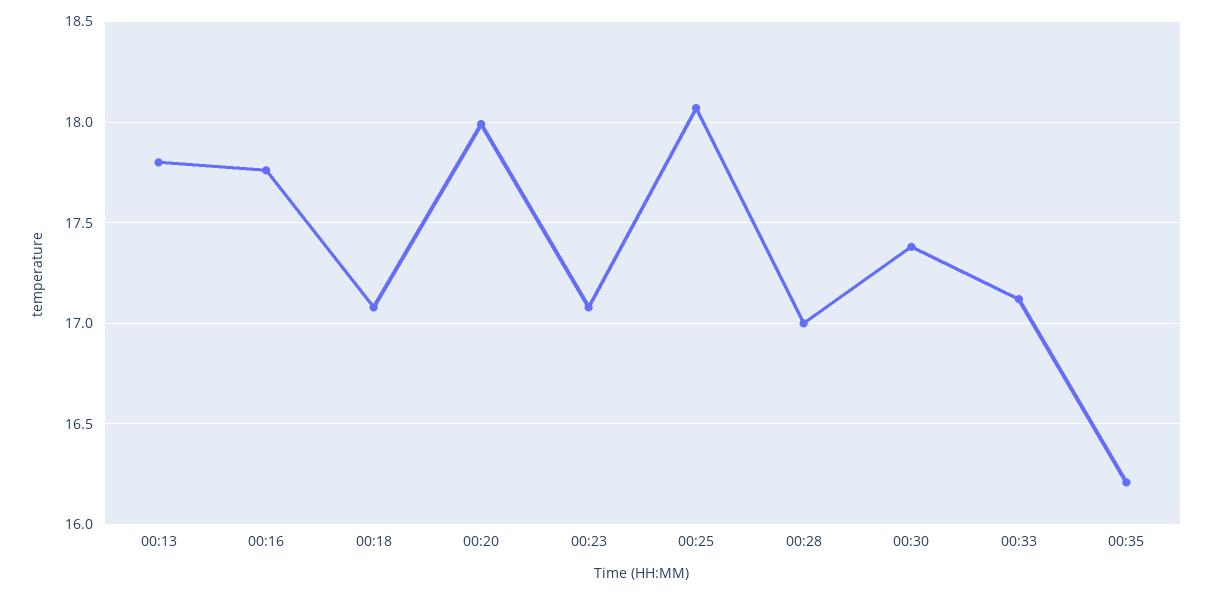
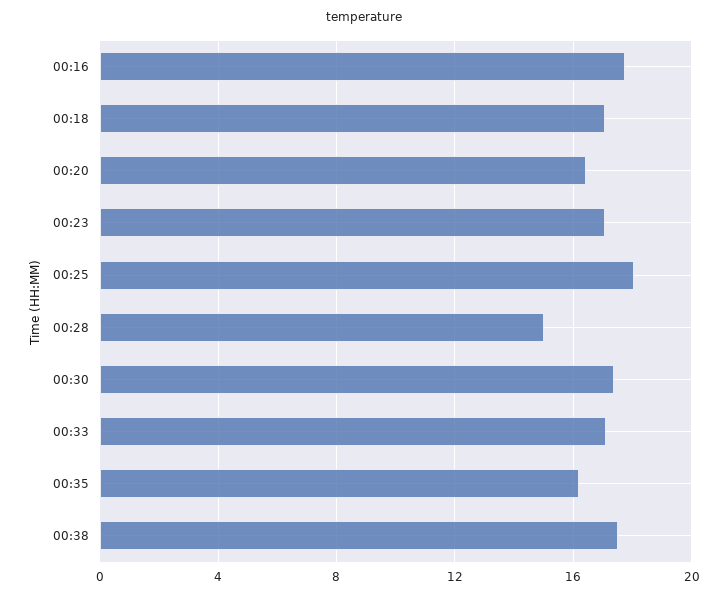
00:13: 17.8 -> none
00:20: 18 -> 16.5
00:28: 17 -> 15
00:38: none -> 17.5

